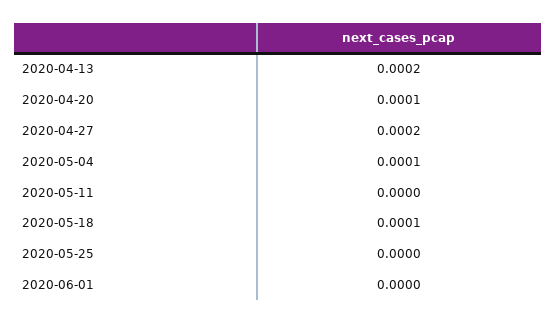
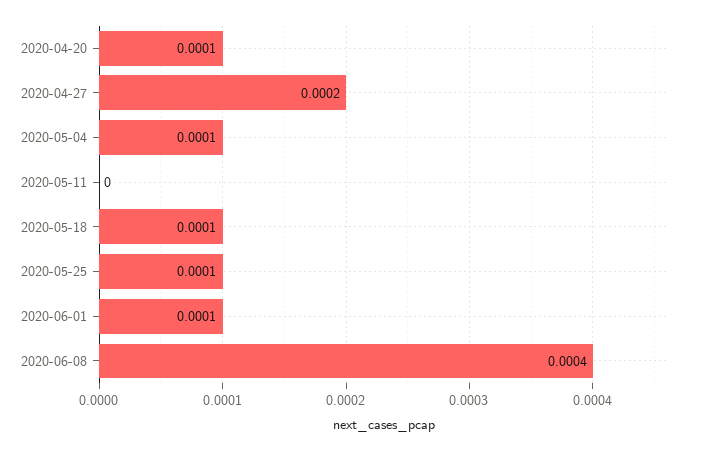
2020-04-13: 0.0002 -> none
2020-05-25: 0 -> 0.0001
2020-06-01: 0 -> 0.0001
2020-06-08: none -> 0.0004

